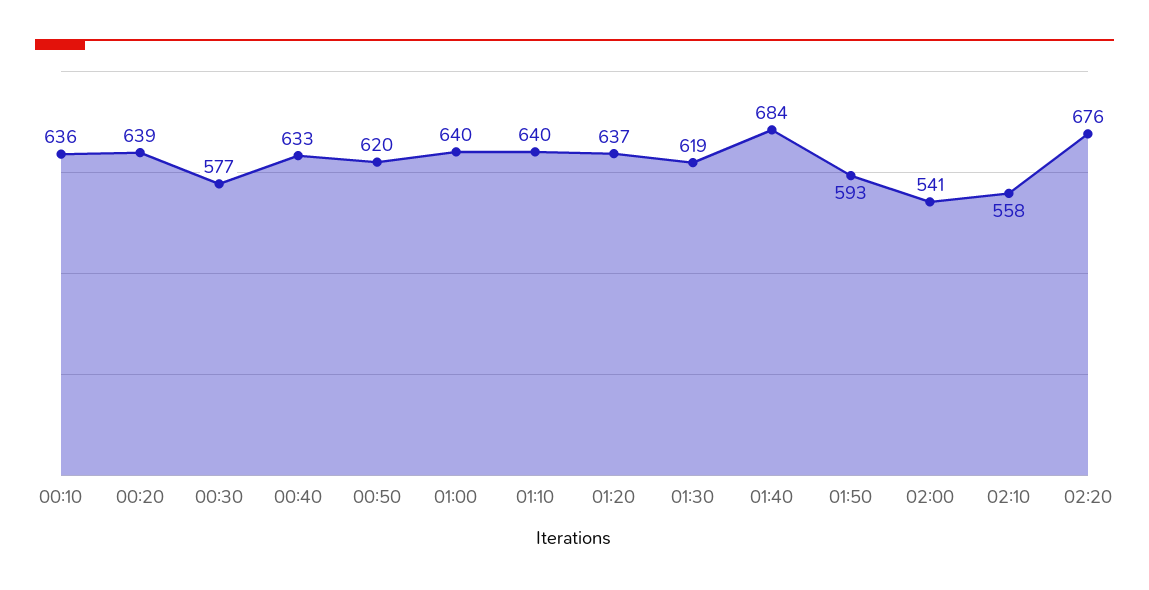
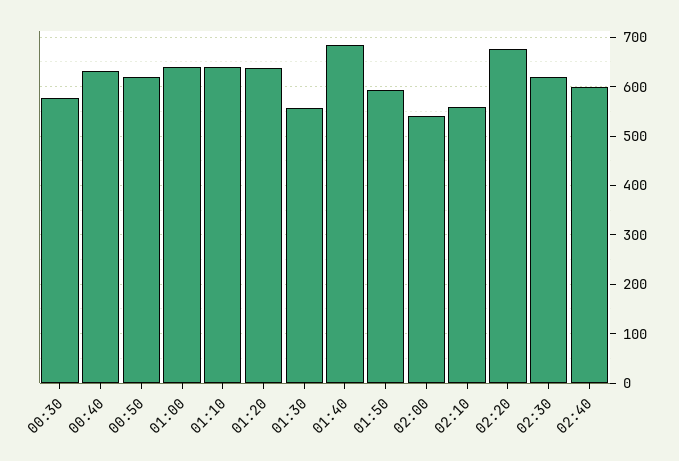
00:10: 636 -> none
00:20: 639 -> none
01:30: 619 -> 560
02:30: none -> 620
02:40: none -> 600

